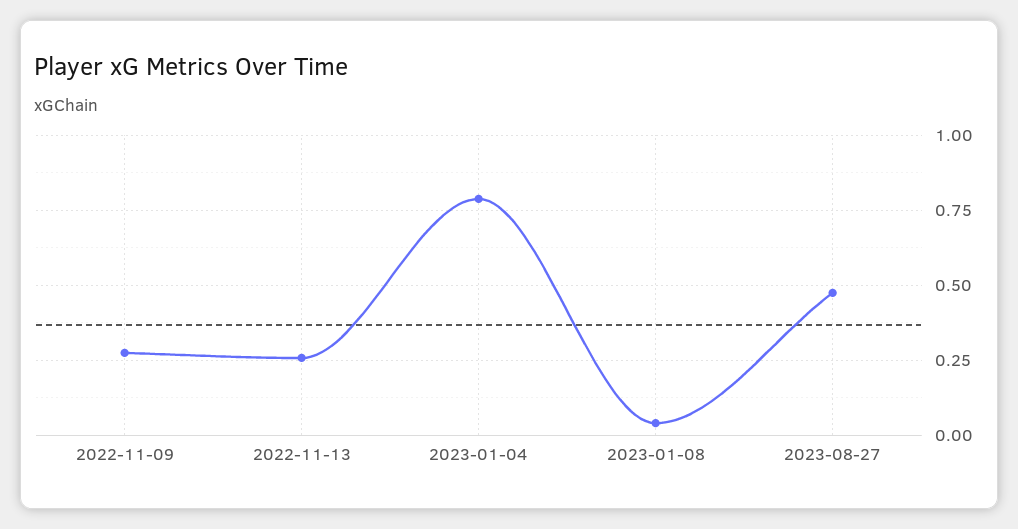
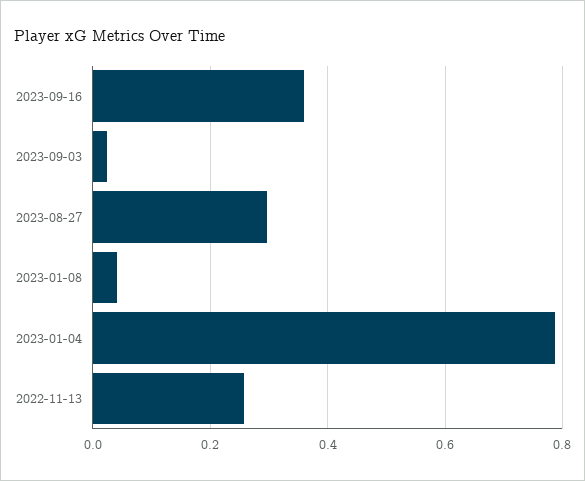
2022-11-09: 0.275 -> none
2023-08-27: 0.475 -> 0.3
2023-09-16: none -> 0.36
2023-09-03: none -> 0.02

